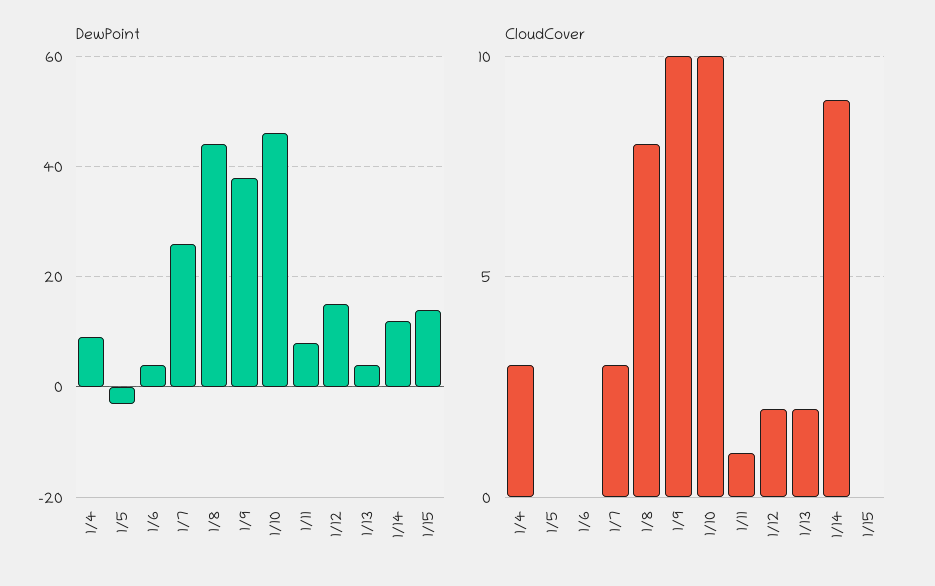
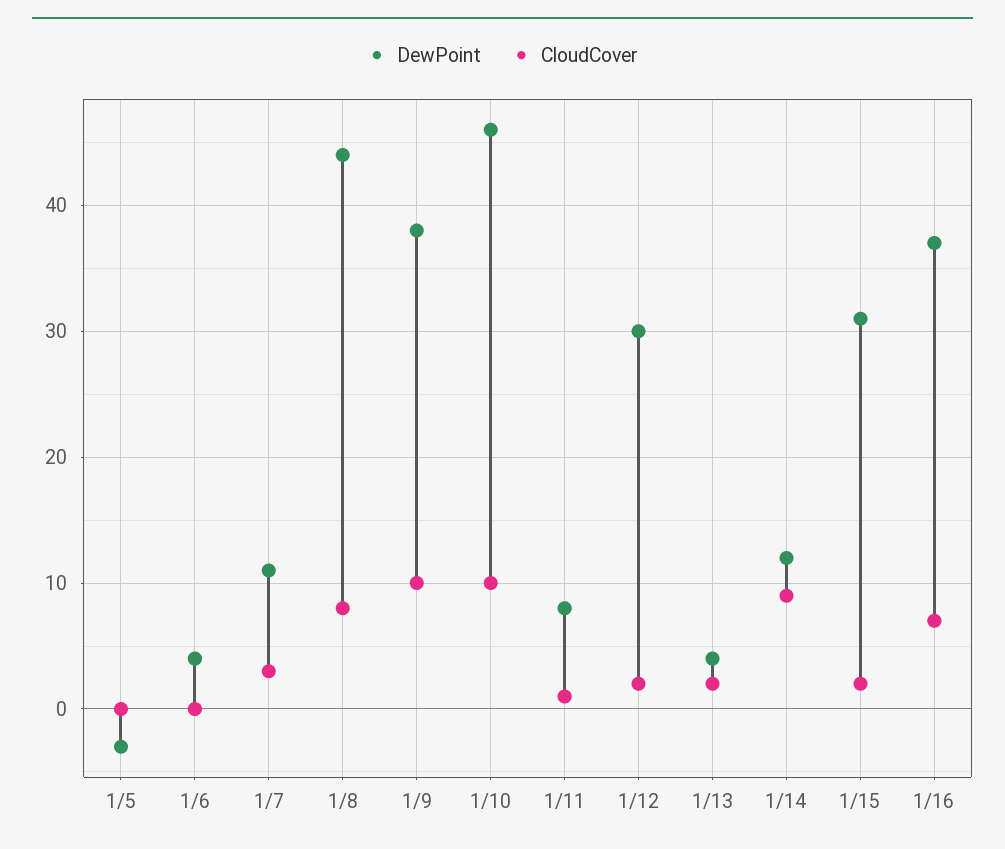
DewPoint, 1/4: 10 -> none
DewPoint, 1/7: 25 -> 11
DewPoint, 1/12: 15 -> 30
DewPoint, 1/15: 15 -> 31
CloudCover, 1/4: 3 -> none
CloudCover, 1/15: 0 -> 2
DewPoint, 1/16: none -> 37
CloudCover, 1/16: none -> 7

